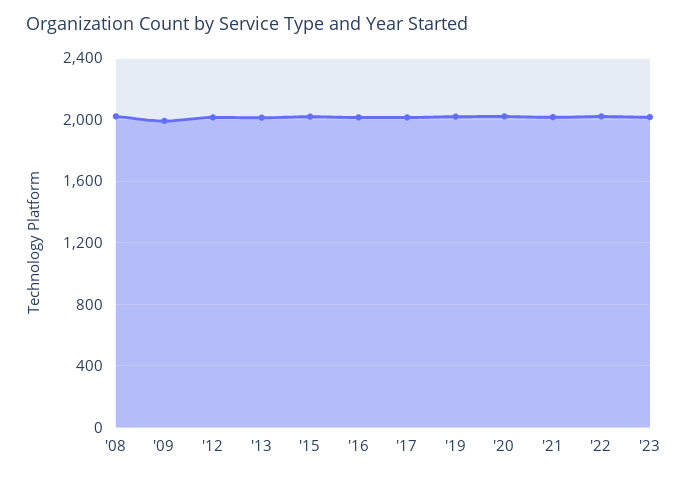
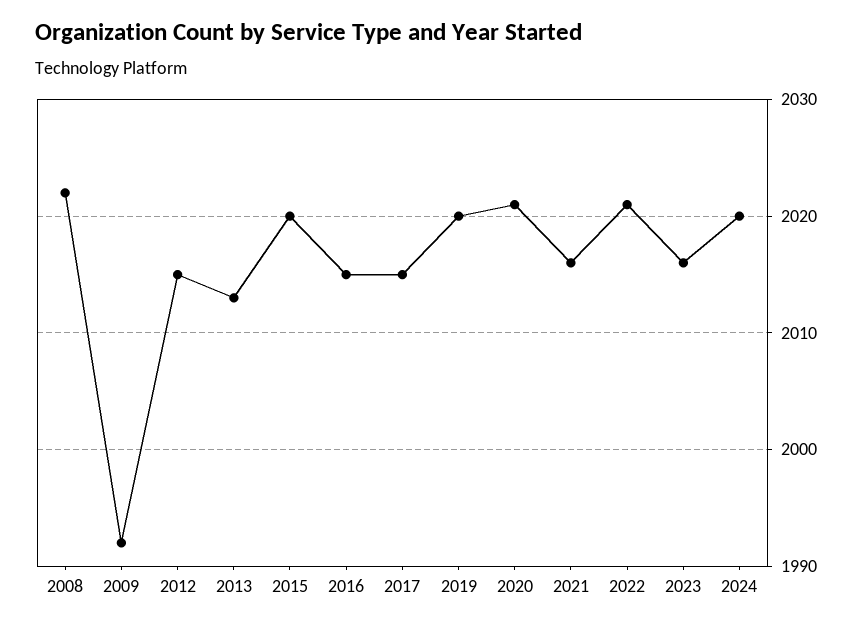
2024: none -> 2020

